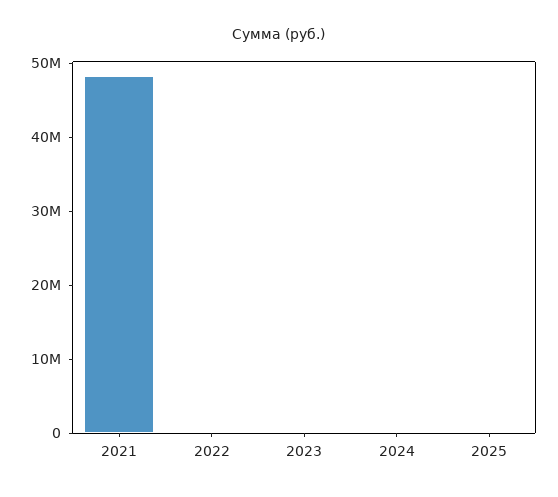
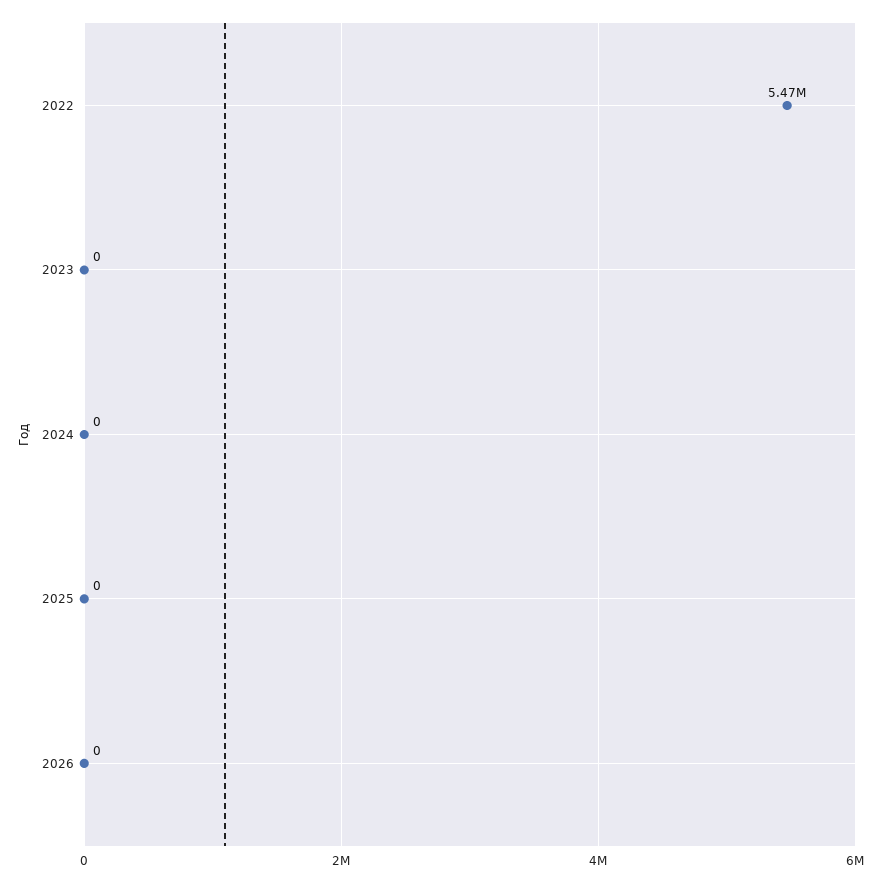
2021: 48000000 -> none
2022: 0 -> 5470000
2026: none -> 0

